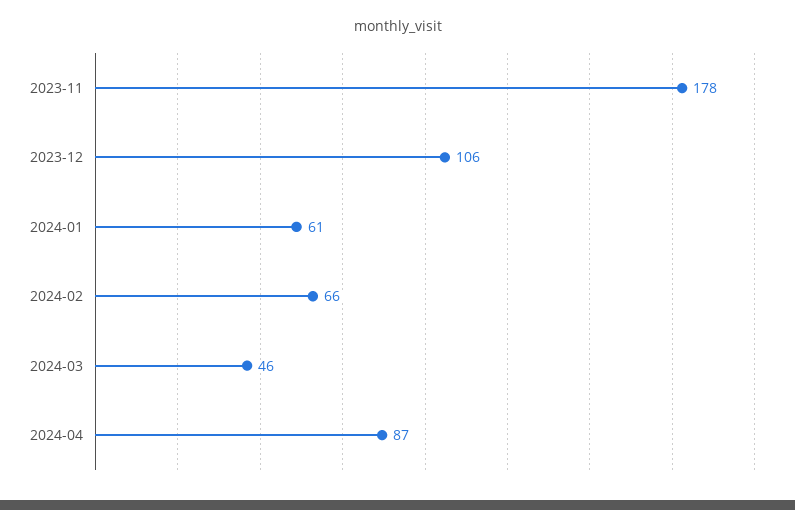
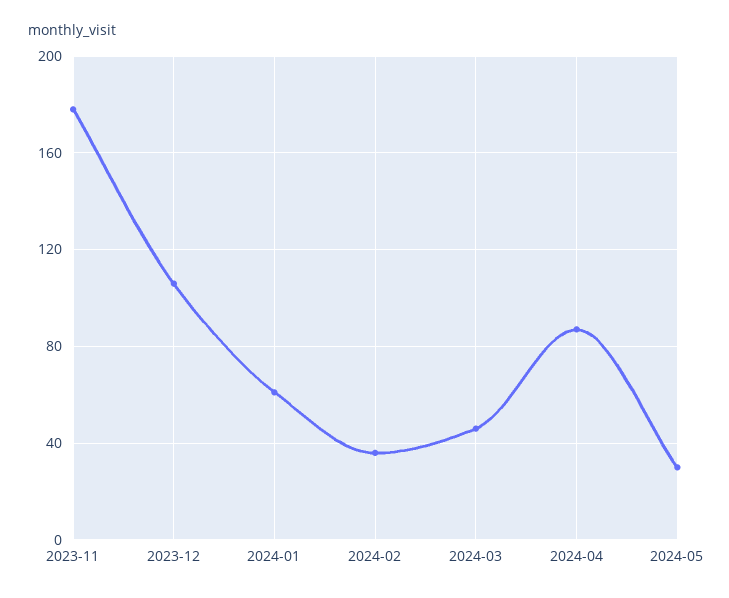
2024-02: 66 -> 35
2024-05: none -> 30

